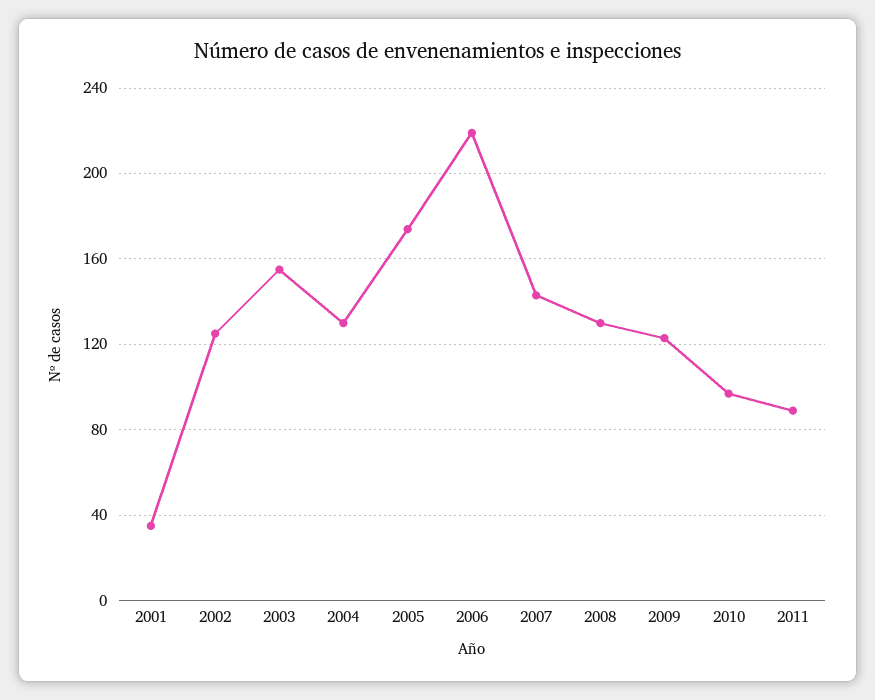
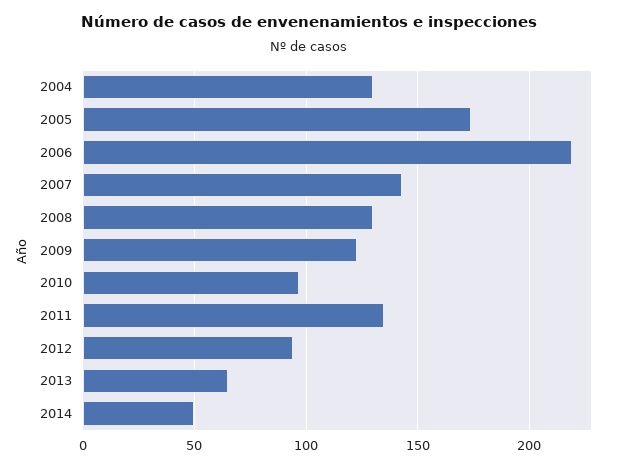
2001: 35 -> none
2002: 125 -> none
2003: 155 -> none
2011: 90 -> 135
2012: none -> 95
2013: none -> 65
2014: none -> 50

